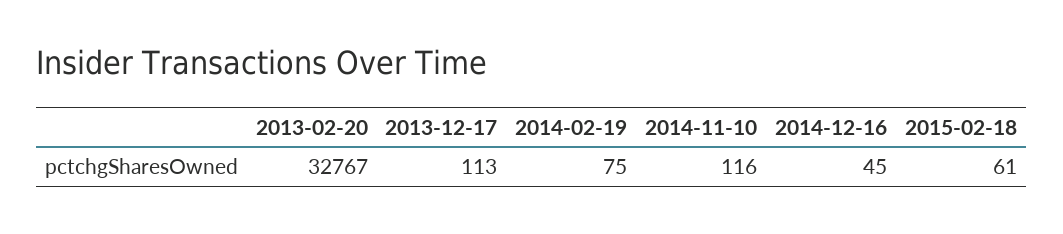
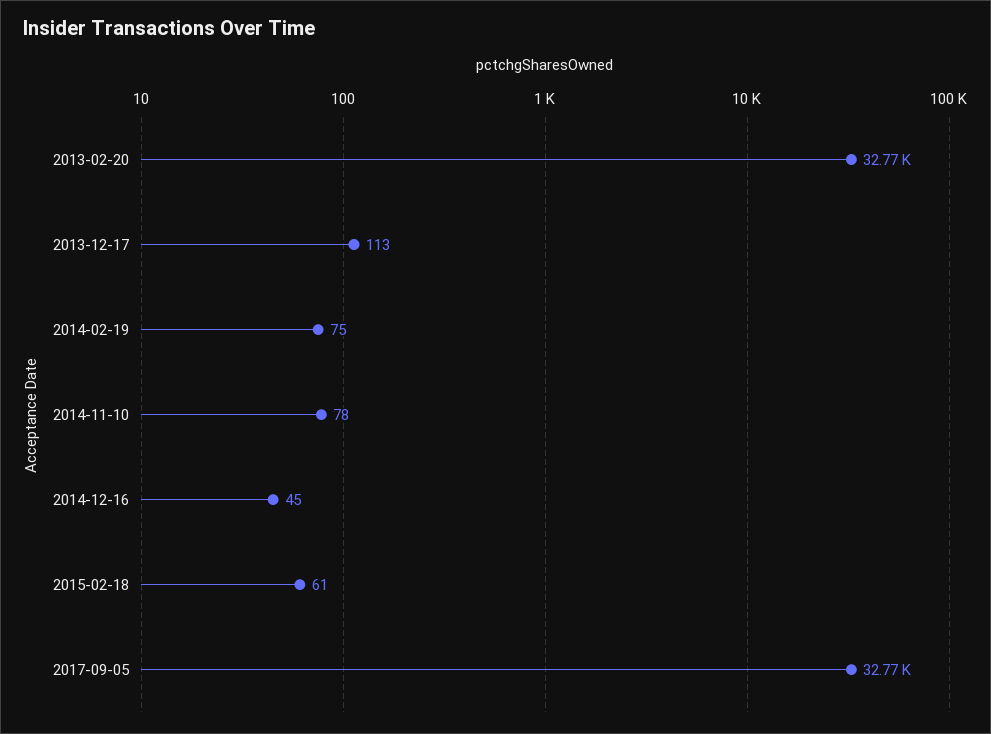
2014-11-10: 116 -> 78
2017-09-05: none -> 32770

